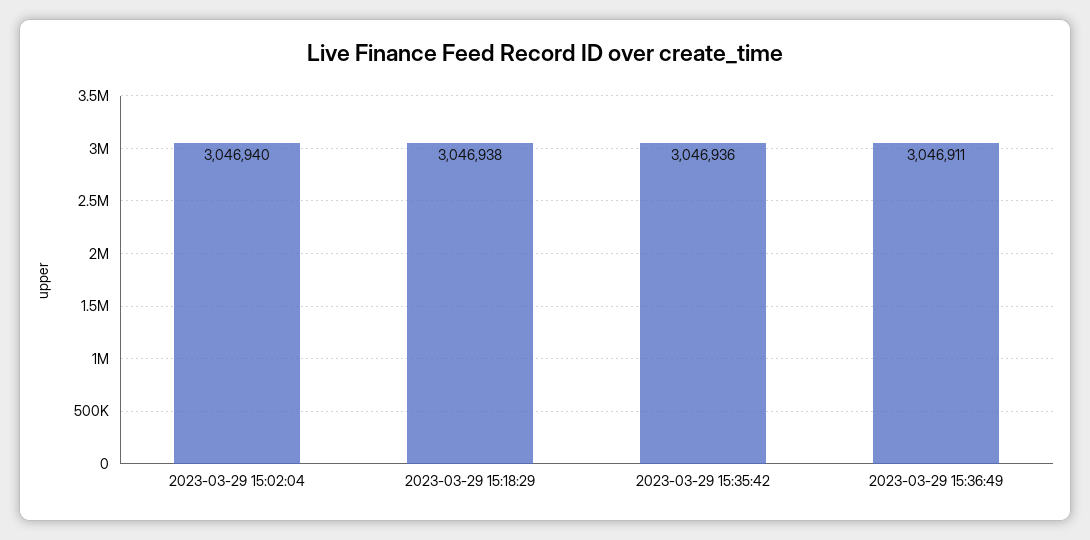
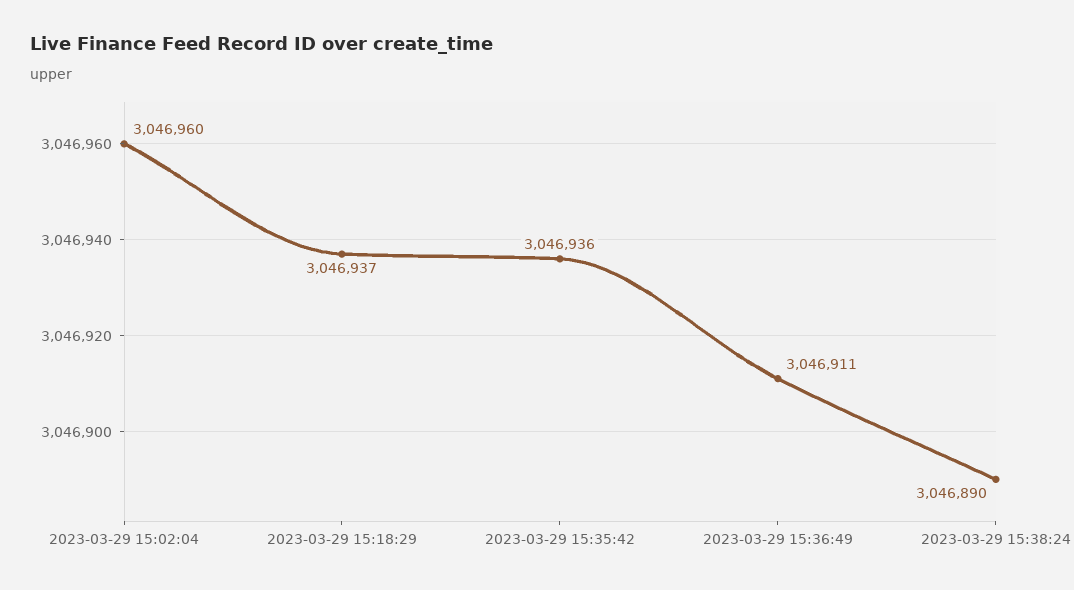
2023-03-29 15:02:04: 3046940 -> 3046960
2023-03-29 15:18:29: 3046938 -> 3046937
2023-03-29 15:38:24: none -> 3046890

